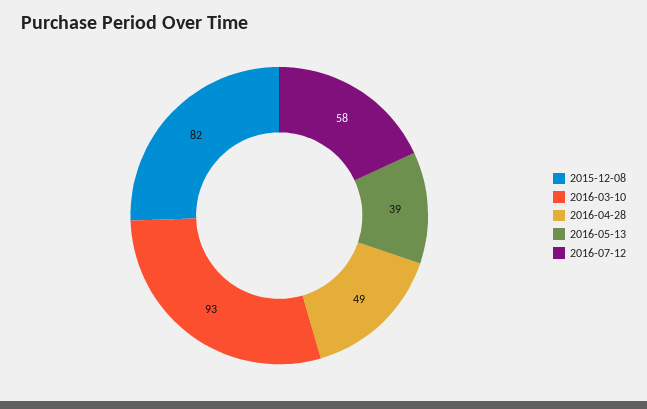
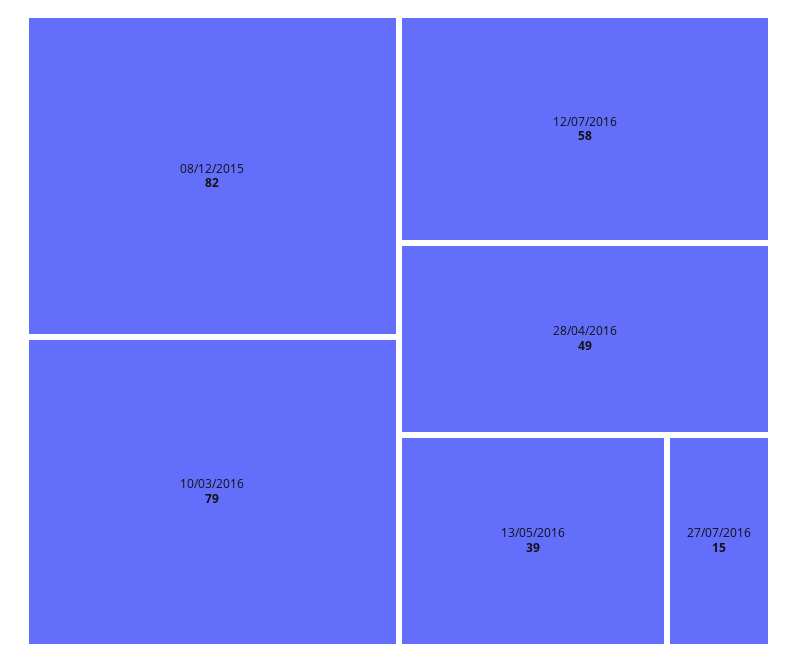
2016-03-10: 93 -> 79
27/07/2016: none -> 15

